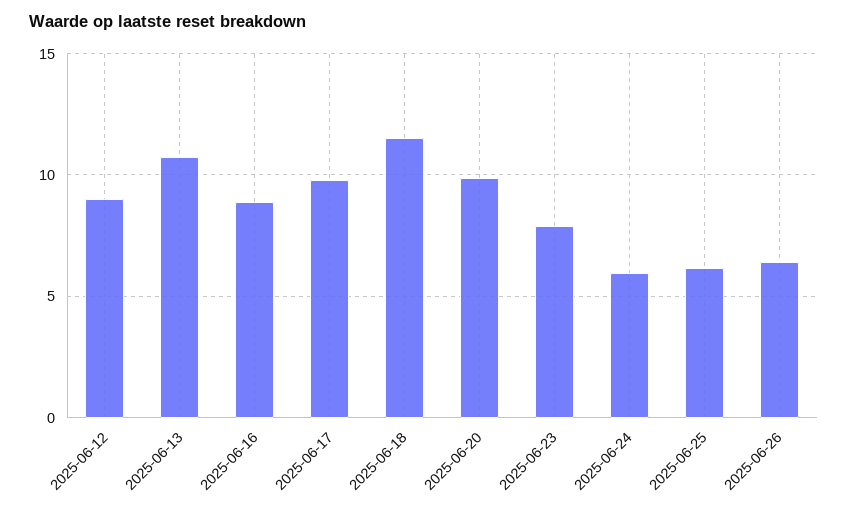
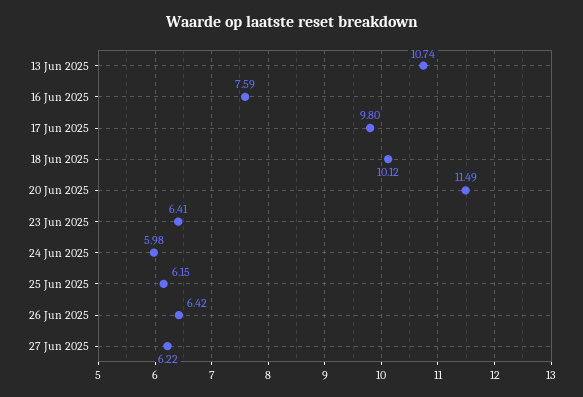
2025-06-12: 9 -> none
2025-06-16: 9 -> 7.59
2025-06-18: 11.5 -> 10.12
2025-06-20: 10 -> 11.49
2025-06-23: 8 -> 6.41
27 Jun 2025: none -> 6.22

